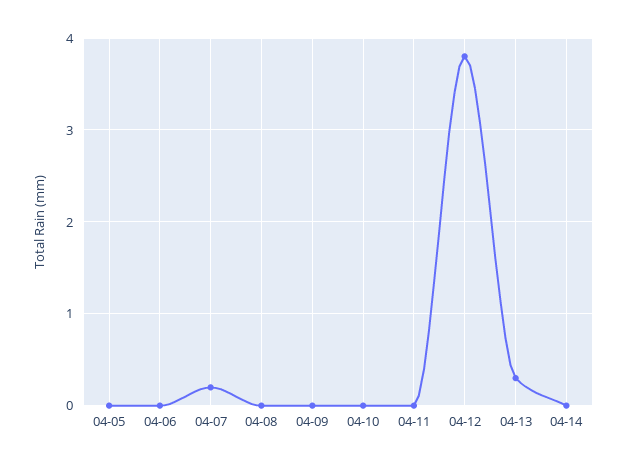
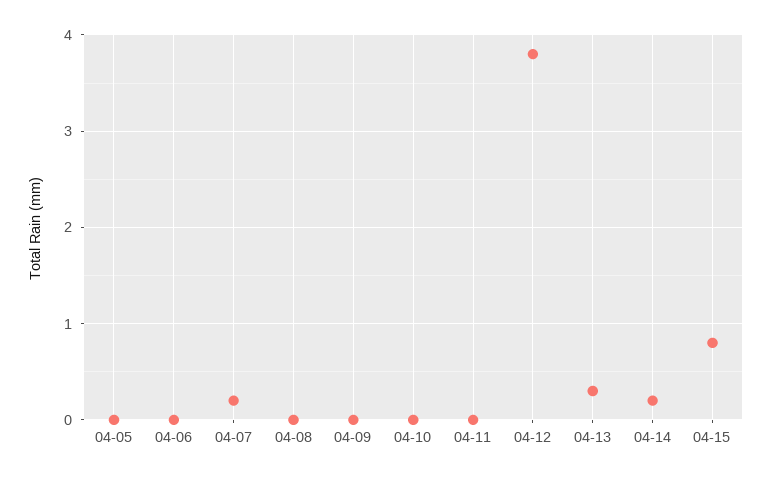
04-14: 0 -> 0.2
04-15: none -> 0.8

